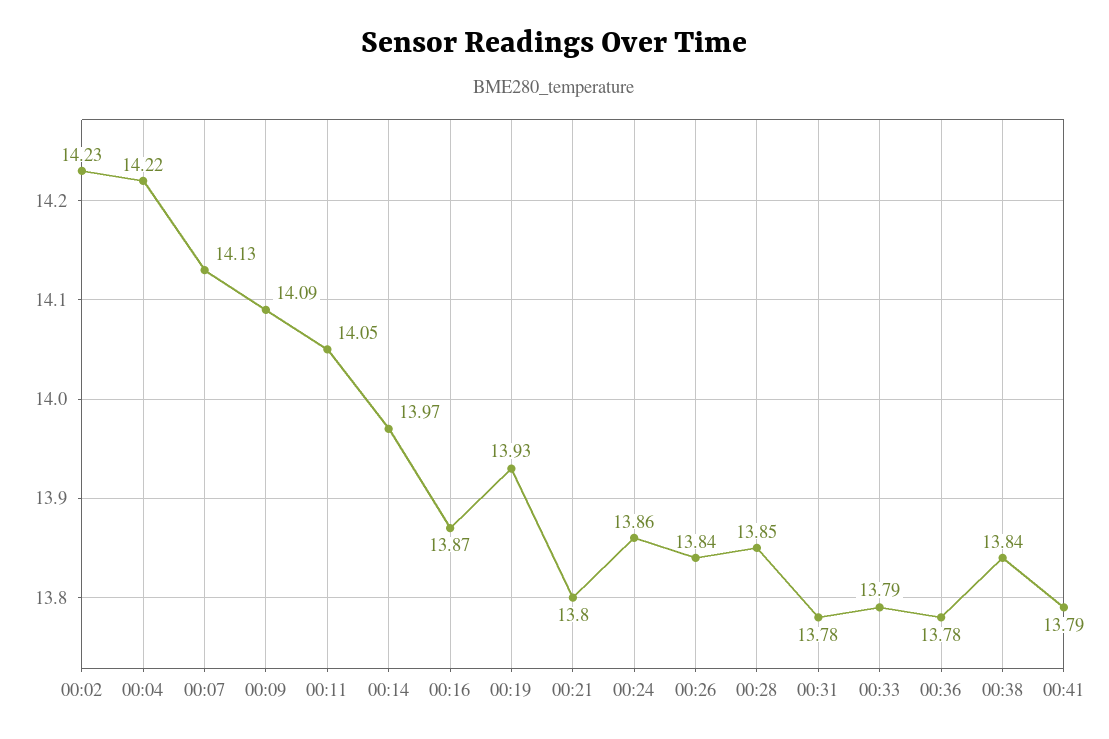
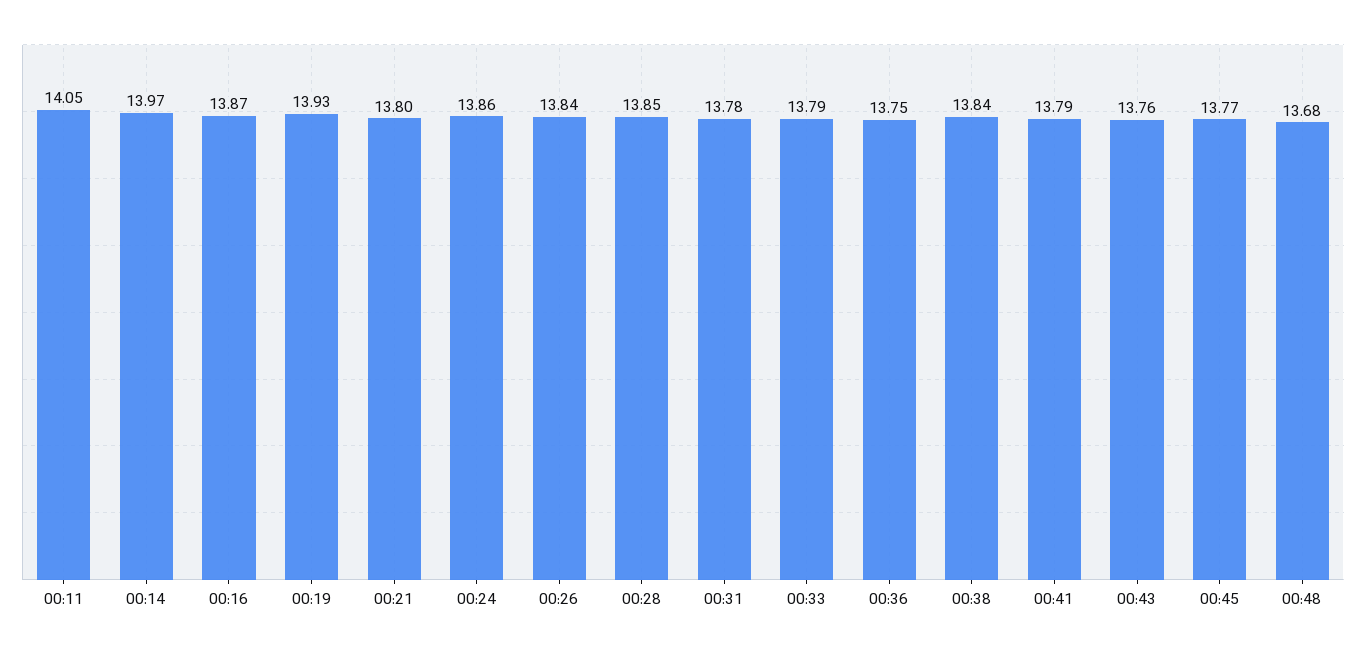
00:02: 14.23 -> none
00:04: 14.22 -> none
00:07: 14.13 -> none
00:09: 14.09 -> none
00:36: 13.78 -> 13.75
00:43: none -> 13.76
00:45: none -> 13.77
00:48: none -> 13.68

